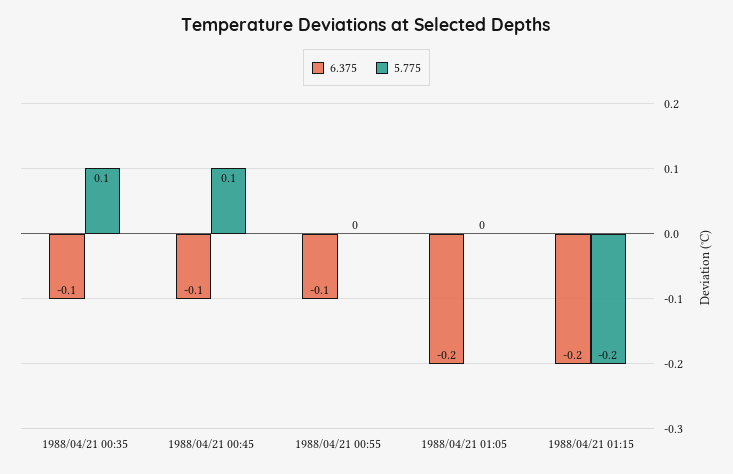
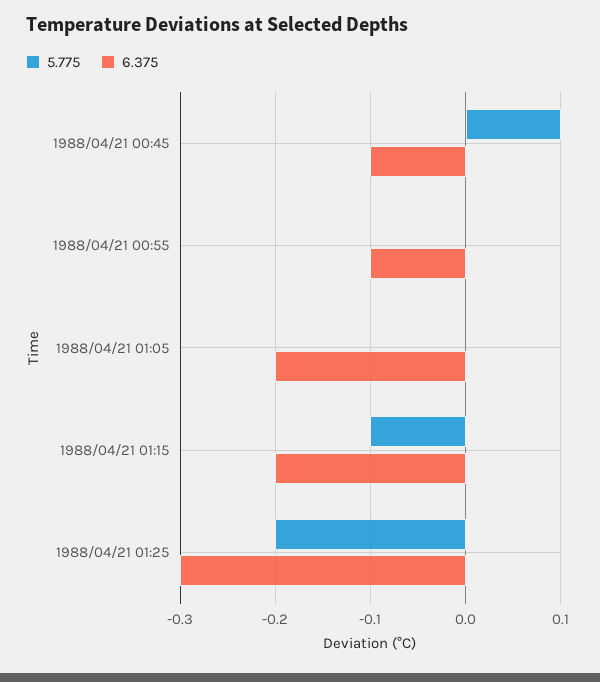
6.375, 1988/04/21 00:35: -0.1 -> none
5.775, 1988/04/21 00:35: 0.1 -> none
5.775, 1988/04/21 01:15: -0.2 -> -0.1
5.775, 1988/04/21 01:25: none -> -0.2
6.375, 1988/04/21 01:25: none -> -0.3

